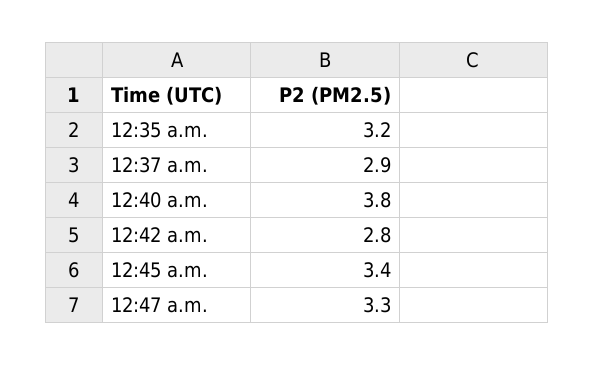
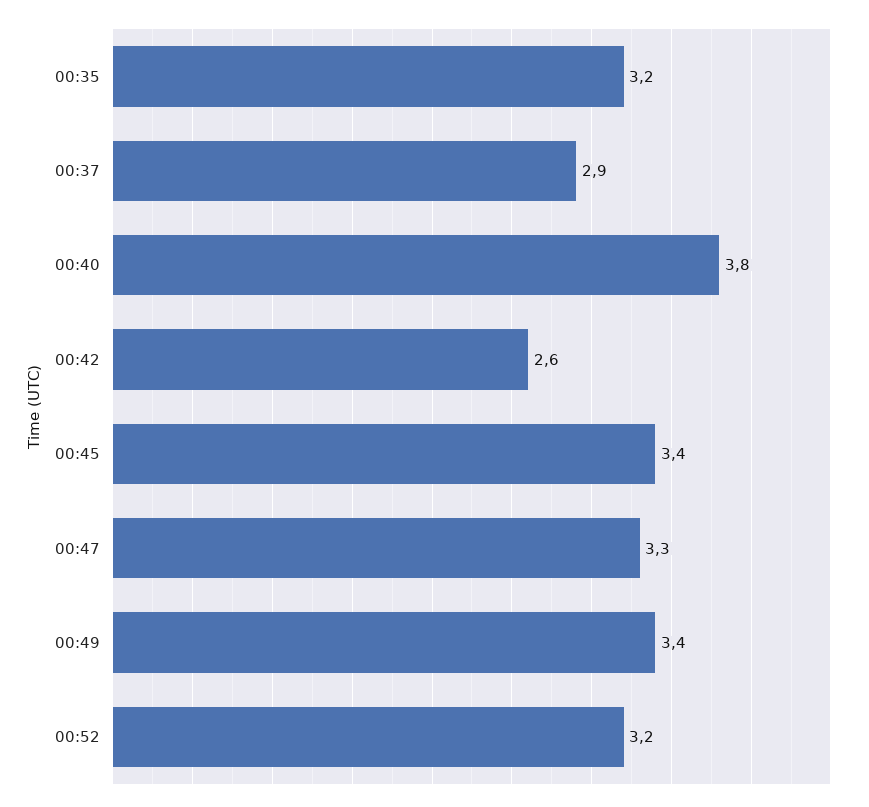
12:42 a.m.: 2.8 -> 2.6
00:49: none -> 3.4
00:52: none -> 3.2

